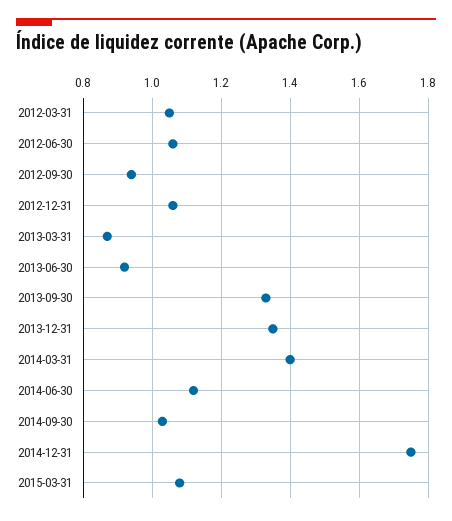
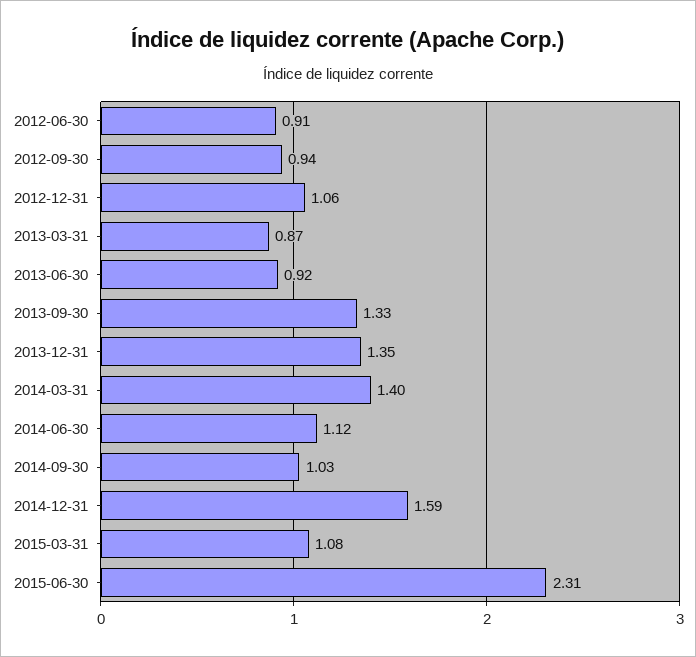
2012-03-31: 1.05 -> none
2012-06-30: 1.05 -> 0.91
2014-12-31: 1.75 -> 1.59
2015-06-30: none -> 2.31

